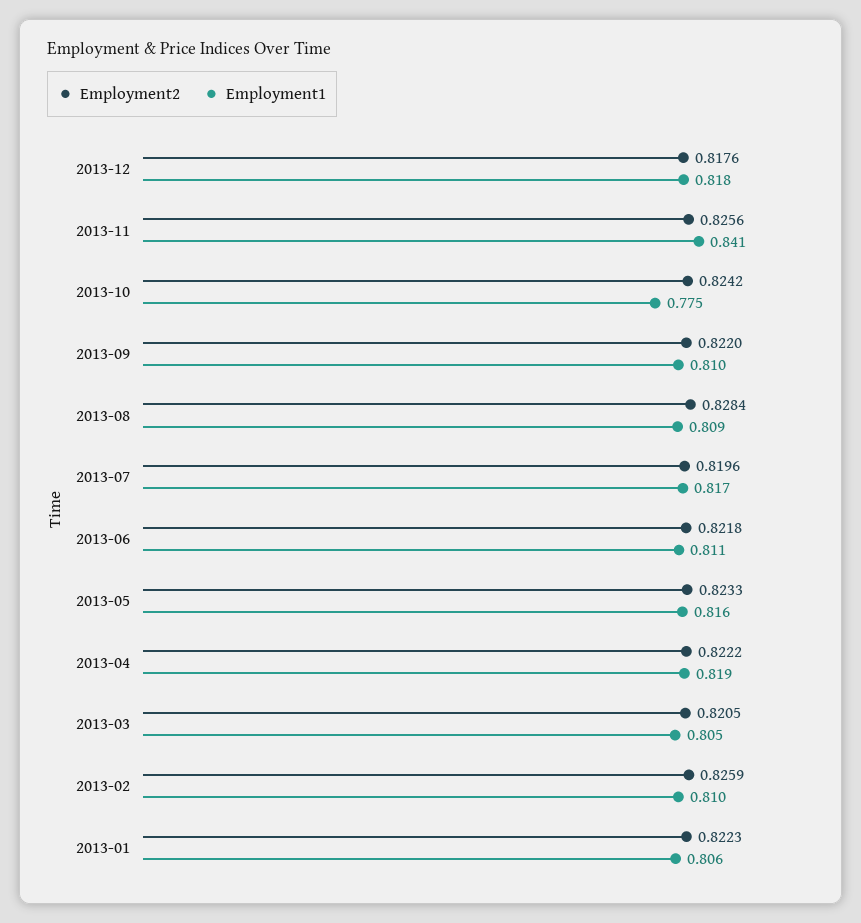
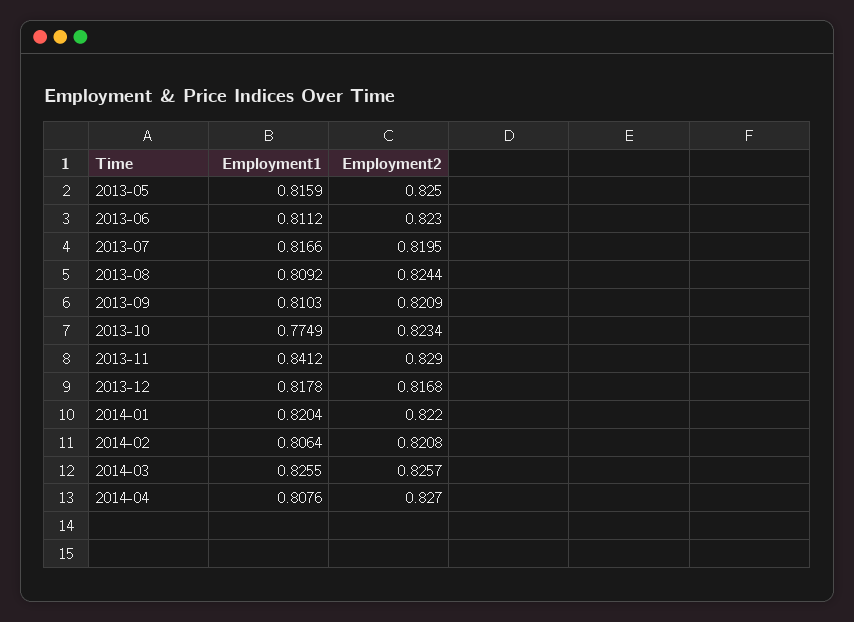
Employment2, 2013-12: 0.8176 -> 0.8168
Employment2, 2013-11: 0.8256 -> 0.829
Employment2, 2013-10: 0.8242 -> 0.8234
Employment2, 2013-09: 0.822 -> 0.8209
Employment2, 2013-08: 0.8284 -> 0.8244
Employment2, 2013-07: 0.8196 -> 0.8195
Employment2, 2013-06: 0.8218 -> 0.823
Employment2, 2013-05: 0.8233 -> 0.825
Employment2, 2013-04: 0.8222 -> none
Employment1, 2013-04: 0.819 -> none
Employment2, 2013-03: 0.8205 -> none
Employment1, 2013-03: 0.805 -> none
Employment2, 2013-02: 0.8259 -> none
Employment1, 2013-02: 0.81 -> none
Employment2, 2013-01: 0.8223 -> none
Employment1, 2013-01: 0.806 -> none
Employment1, 2014-01: none -> 0.8204
Employment2, 2014-01: none -> 0.822
Employment1, 2014-02: none -> 0.8064
Employment2, 2014-02: none -> 0.8208
Employment1, 2014-03: none -> 0.8255
Employment2, 2014-03: none -> 0.8257
Employment1, 2014-04: none -> 0.8076
Employment2, 2014-04: none -> 0.827

